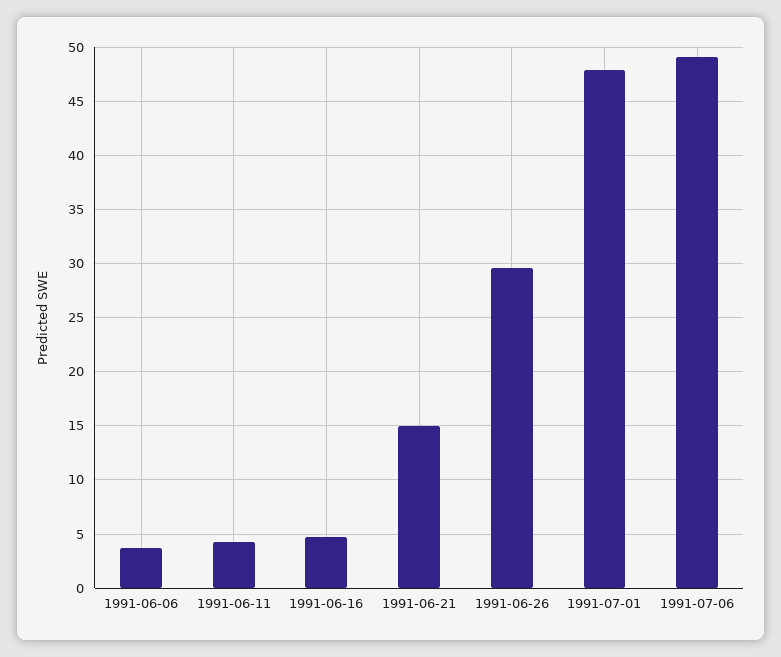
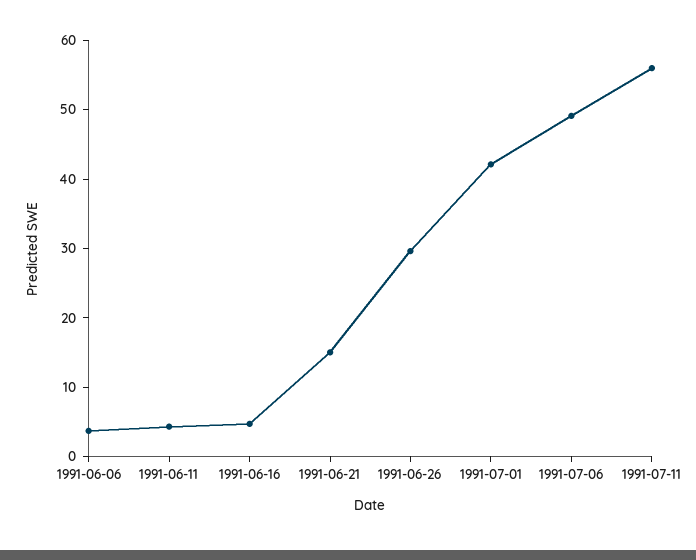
1991-07-01: 48 -> 42
1991-07-11: none -> 56

